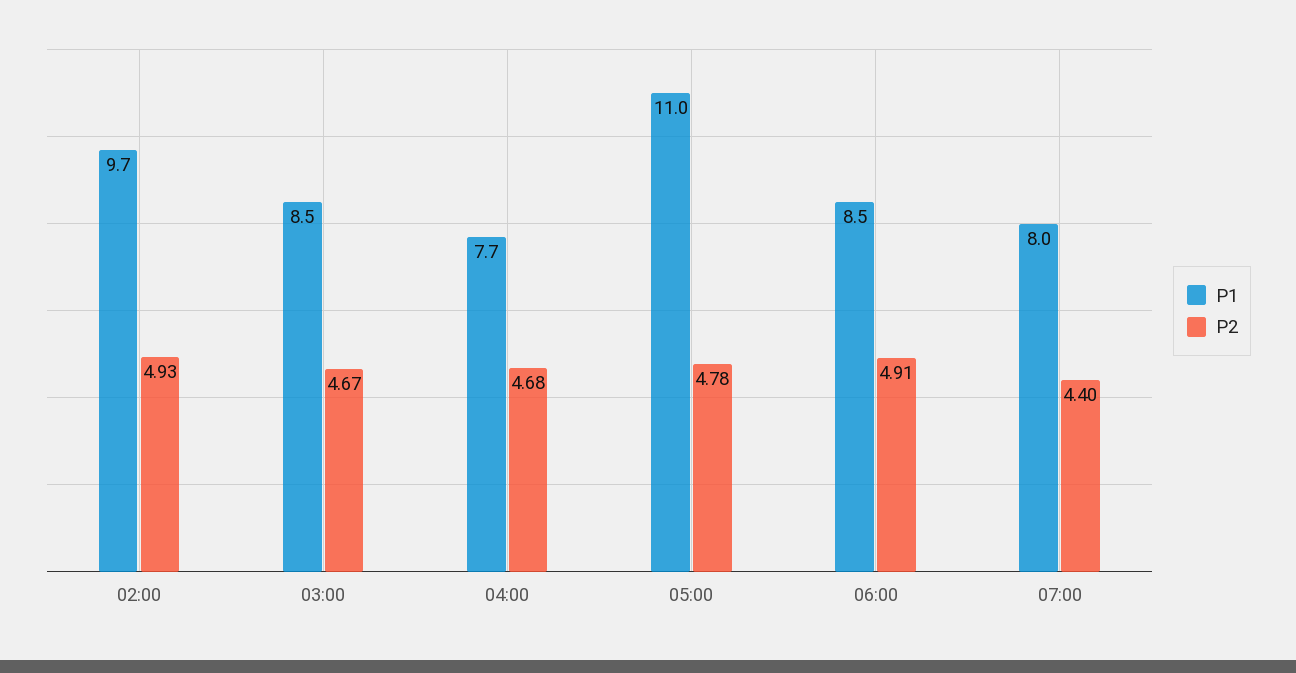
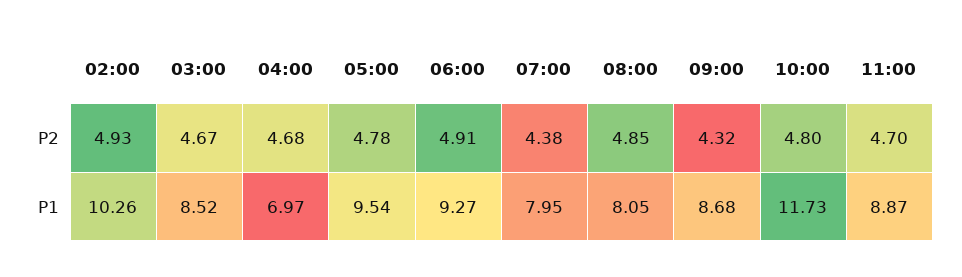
P1, 02:00: 9.7 -> 10.26
P1, 04:00: 7.7 -> 6.97
P1, 05:00: 11 -> 9.54
P1, 06:00: 8.5 -> 9.27
P2, 07:00: 4.4 -> 4.38
P2, 08:00: none -> 4.85
P2, 09:00: none -> 4.32
P2, 10:00: none -> 4.8
P2, 11:00: none -> 4.7
P1, 08:00: none -> 8.05
P1, 09:00: none -> 8.68
P1, 10:00: none -> 11.73
P1, 11:00: none -> 8.87

